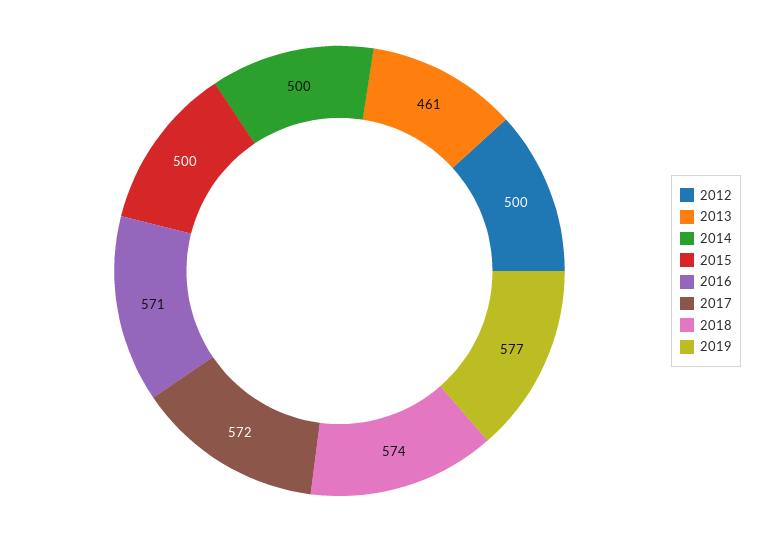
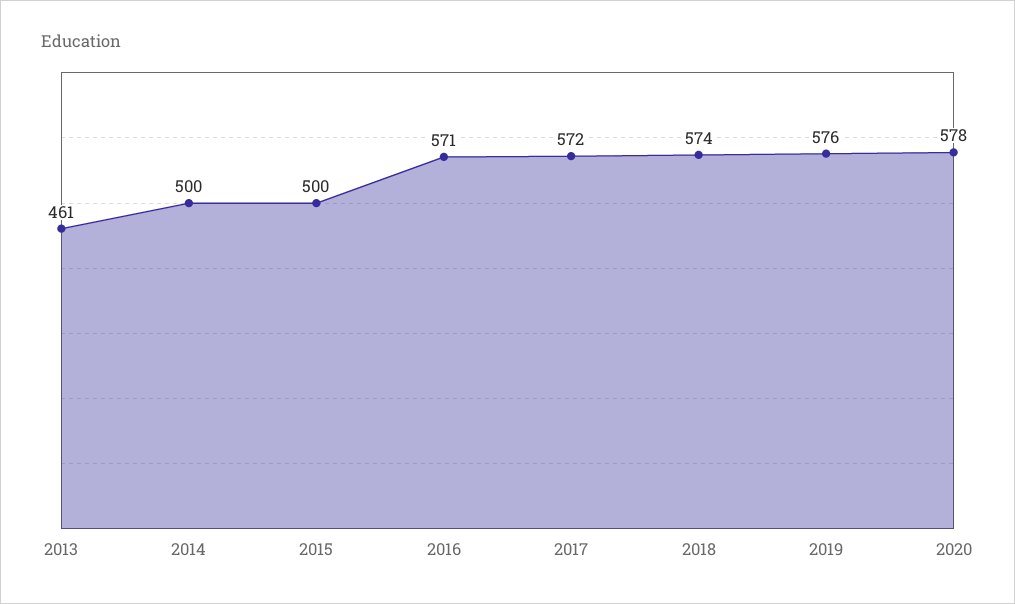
2012: 500 -> none
2019: 577 -> 576
2020: none -> 578

